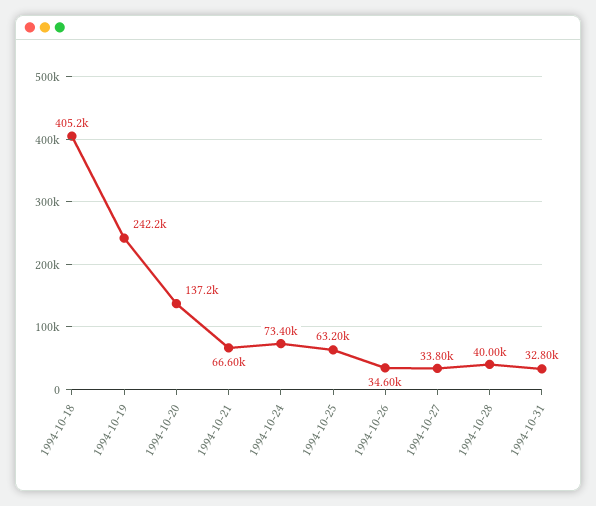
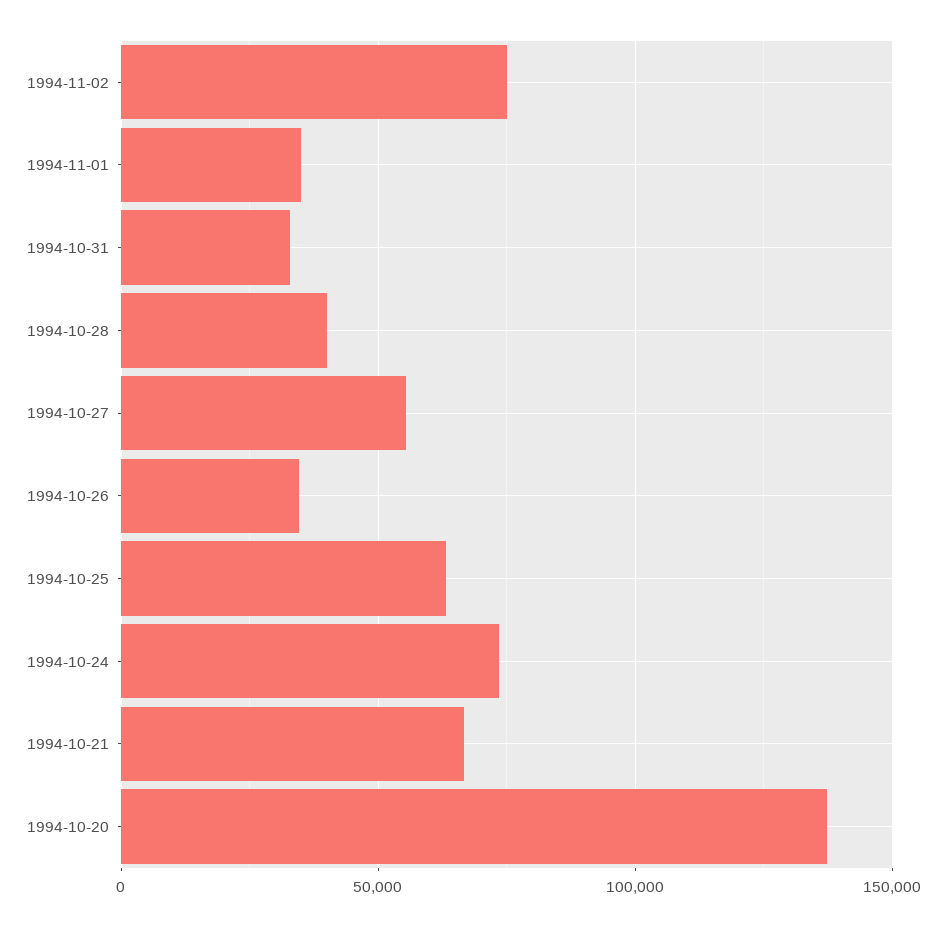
1994-10-18: 405200 -> none
1994-10-19: 242200 -> none
1994-10-27: 33800 -> 55000
1994-11-02: none -> 75000
1994-11-01: none -> 35000

